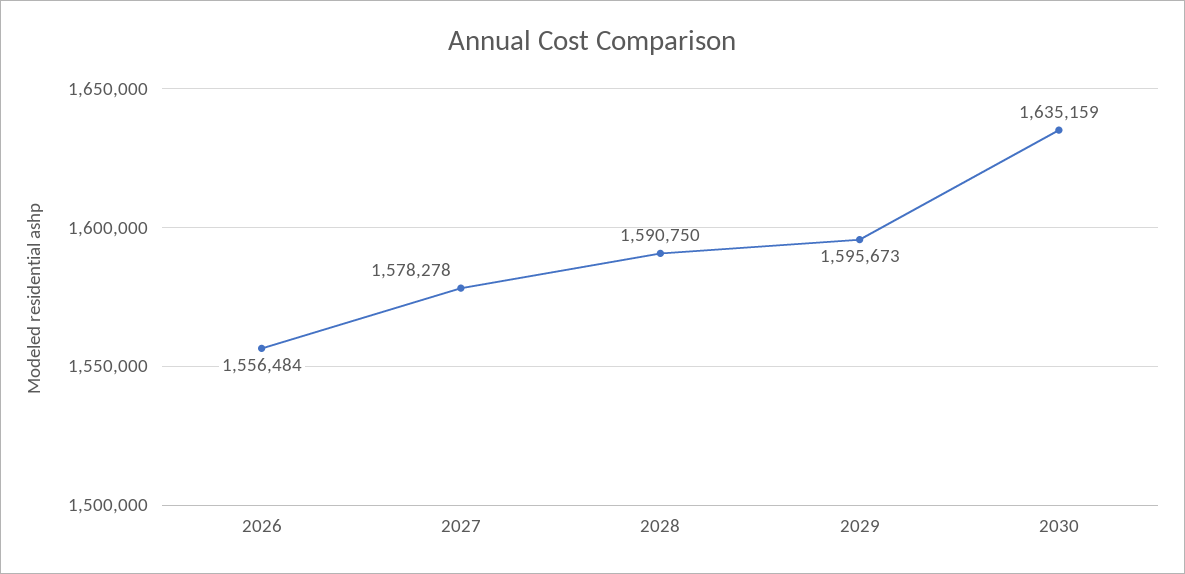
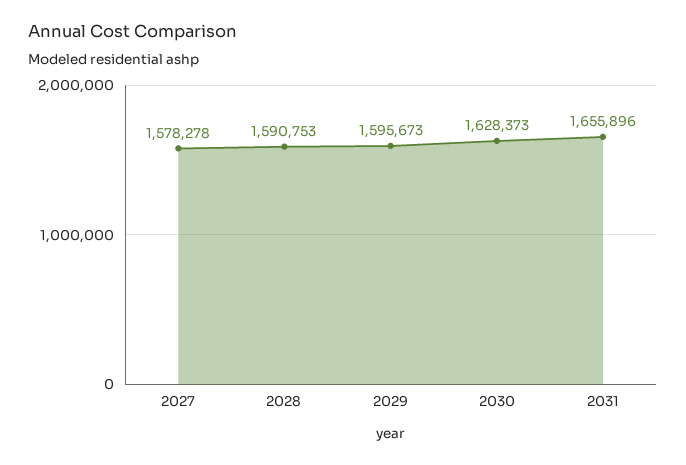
2026: 1556484 -> none
2028: 1590750 -> 1590753
2030: 1635159 -> 1628373
2031: none -> 1655896

